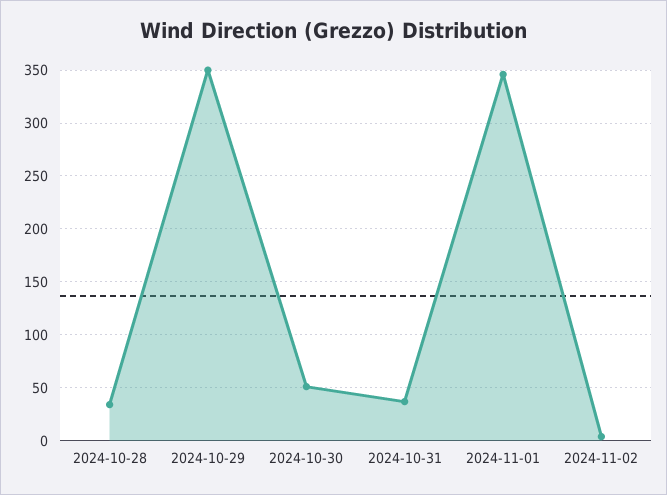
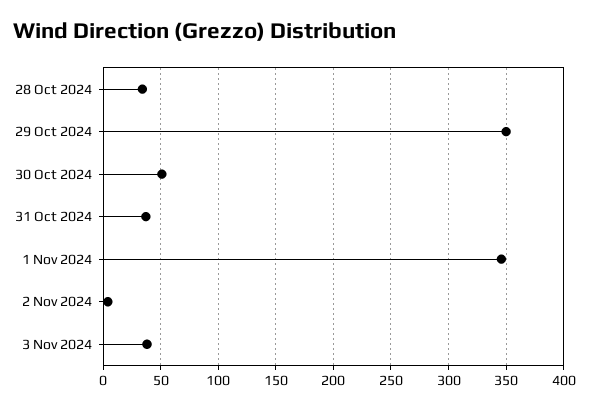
3 Nov 2024: none -> 40

